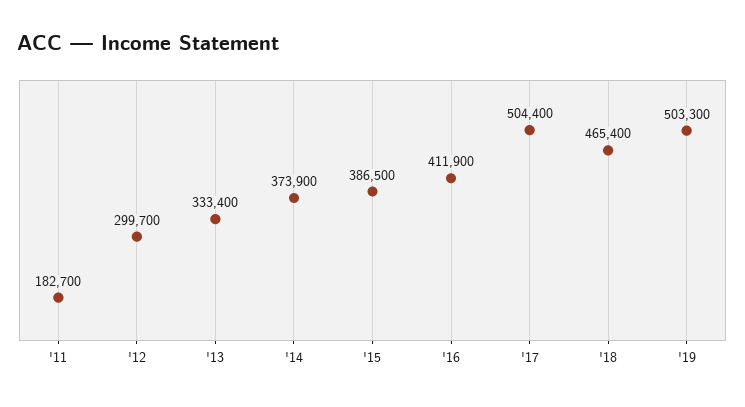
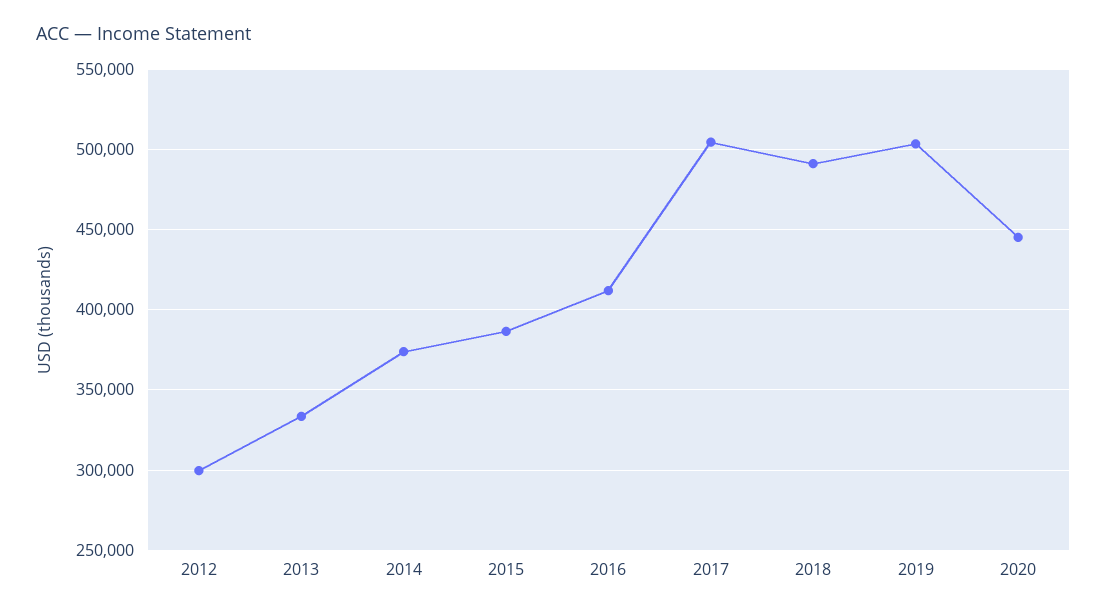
'11: 182700 -> none
'18: 465400 -> 490000
2020: none -> 445000

